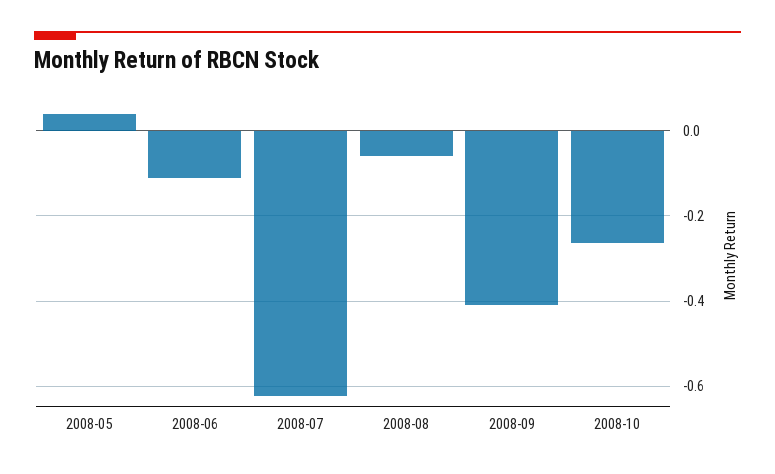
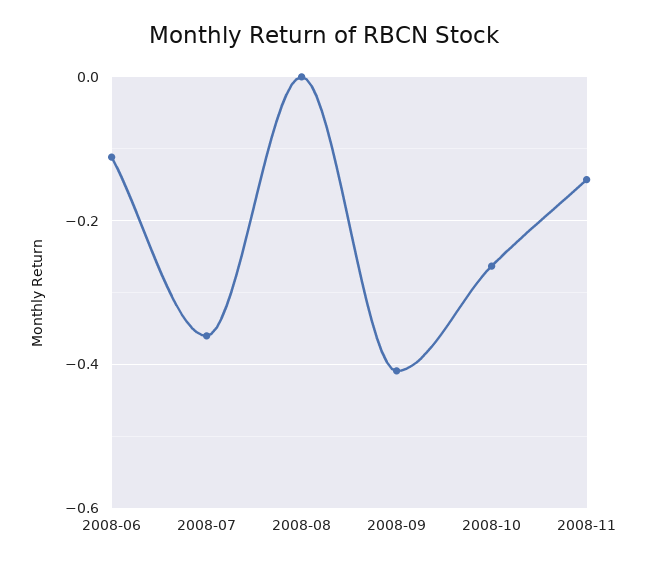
2008-05: 0.04 -> none
2008-07: -0.62 -> -0.36
2008-08: -0.06 -> 0
2008-11: none -> -0.14

